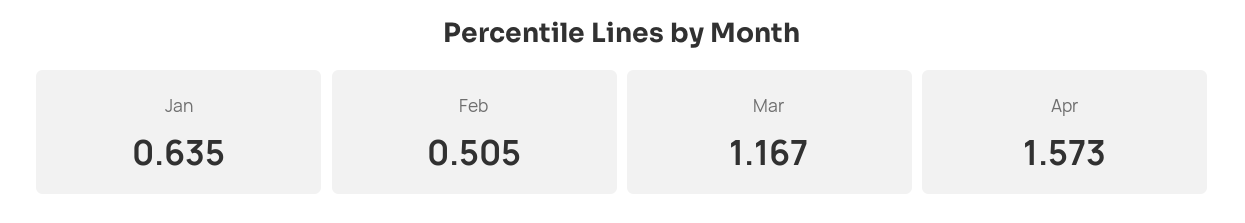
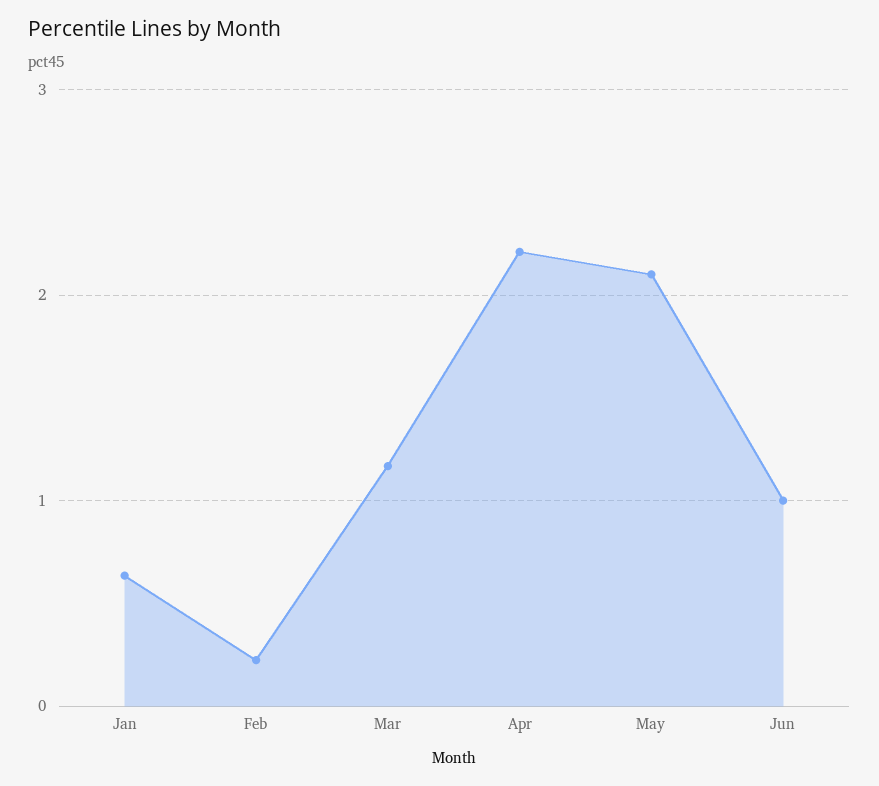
Feb: 0.505 -> 0.2
Apr: 1.573 -> 2.2
May: none -> 2.1
Jun: none -> 1

